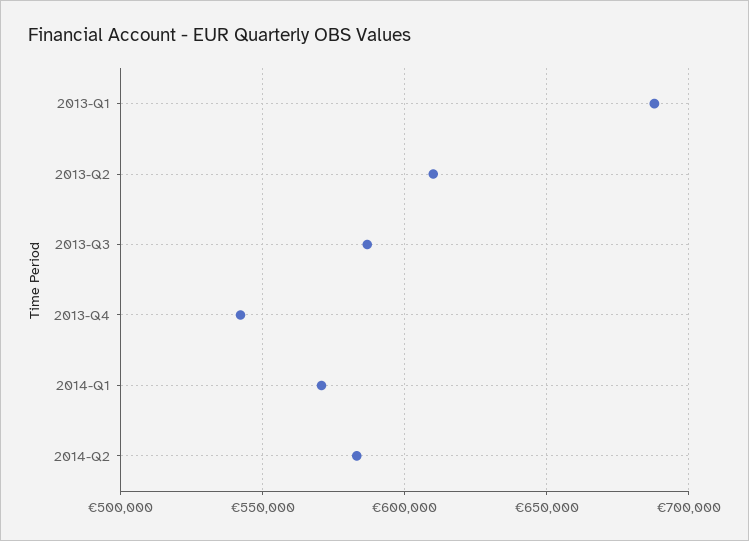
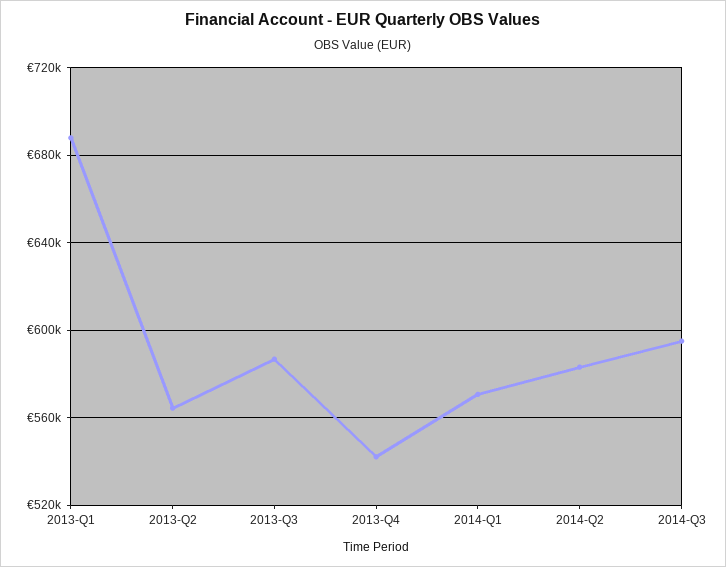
2013-Q2: 610000 -> 565000
2014-Q3: none -> 595000

